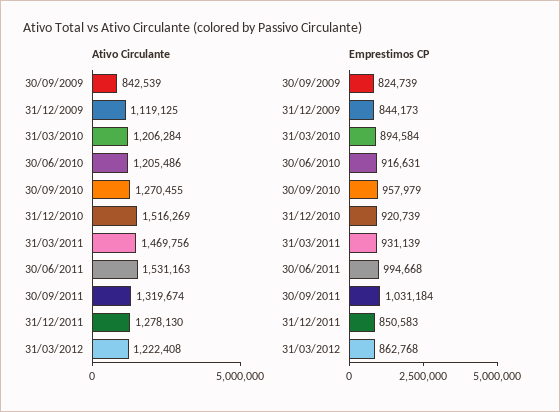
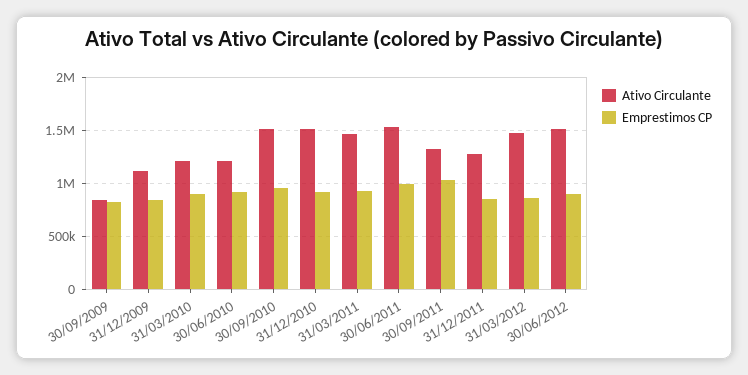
Ativo Circulante, 30/09/2010: 1270455 -> 1500000
Ativo Circulante, 31/03/2012: 1222408 -> 1500000
Ativo Circulante, 30/06/2012: none -> 1500000
Emprestimos CP, 30/06/2012: none -> 900000

